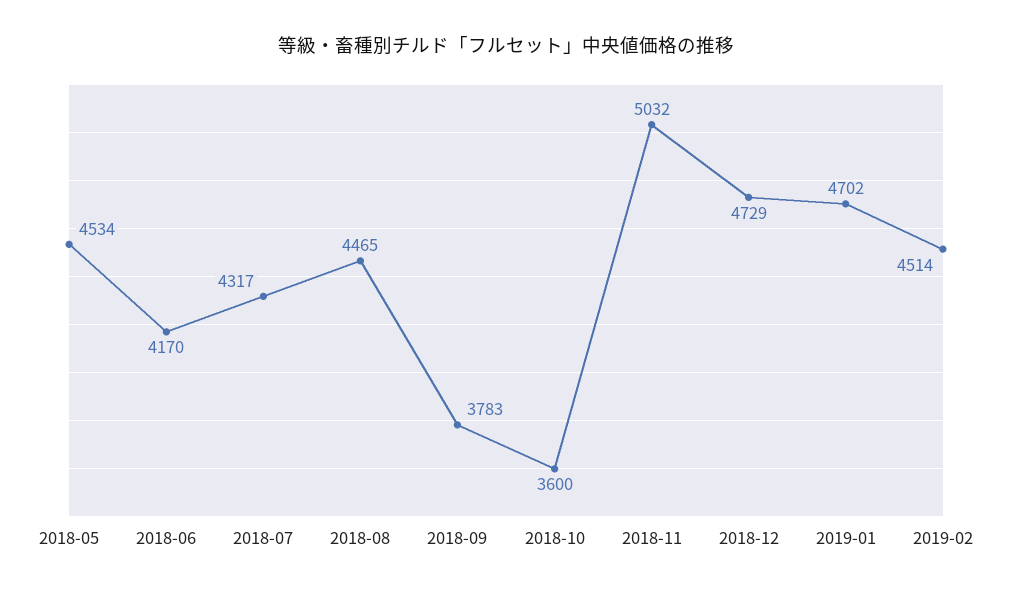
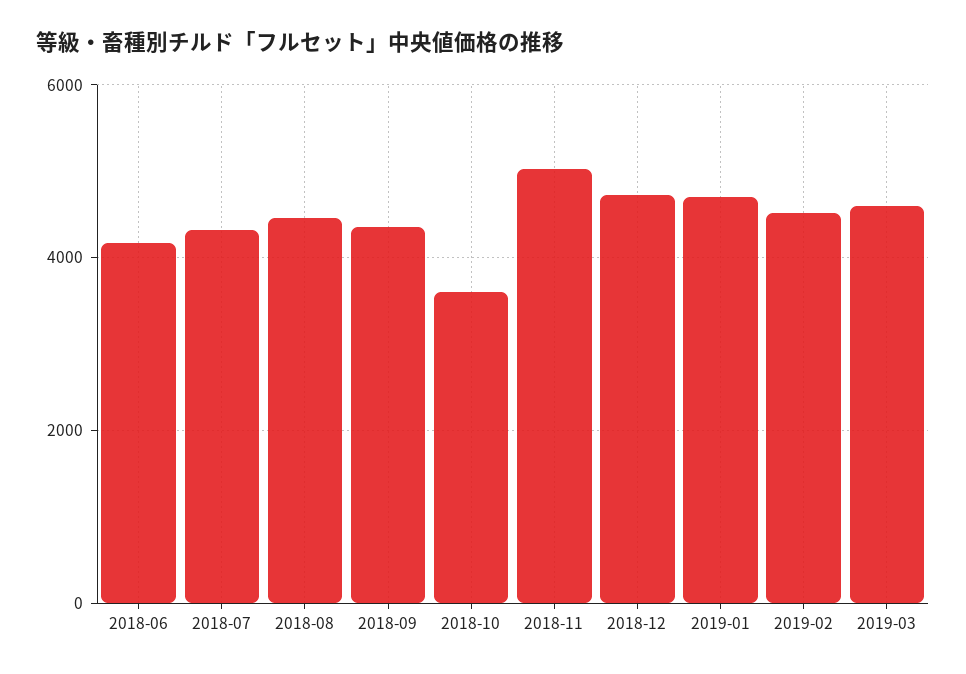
2018-05: 4534 -> none
2018-09: 3783 -> 4400
2019-03: none -> 4600

